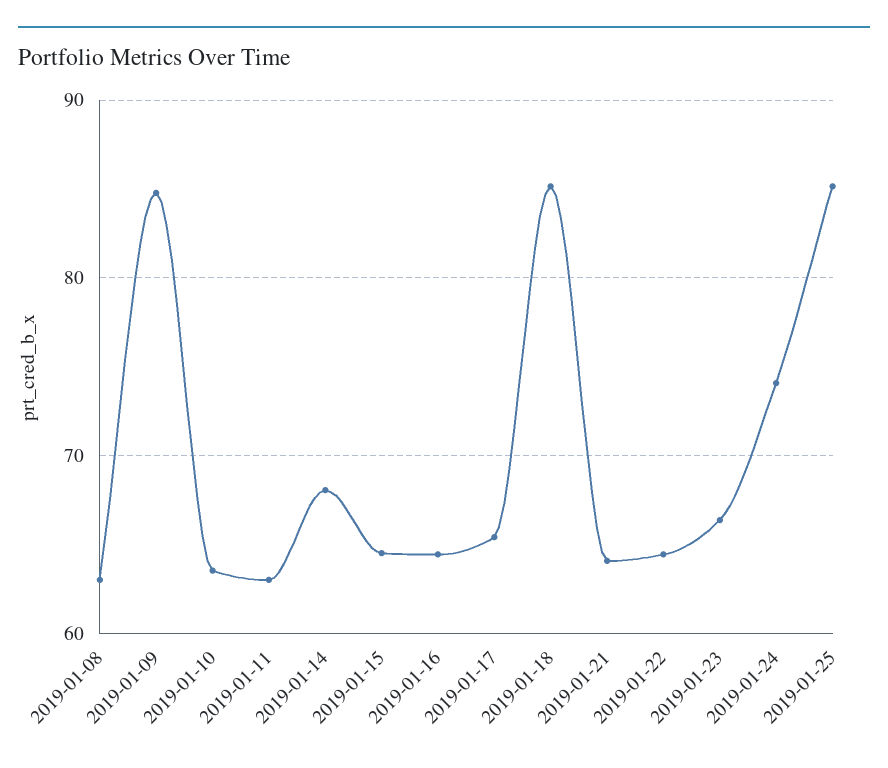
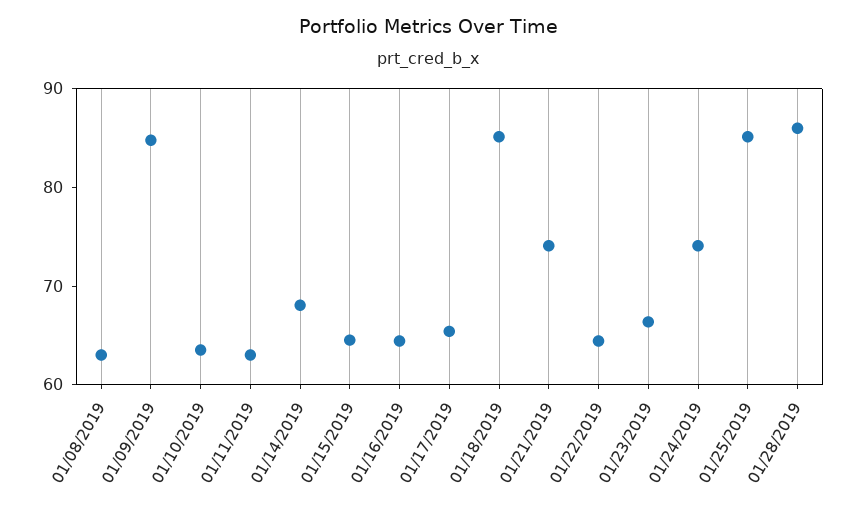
2019-01-21: 64 -> 74
01/28/2019: none -> 86

